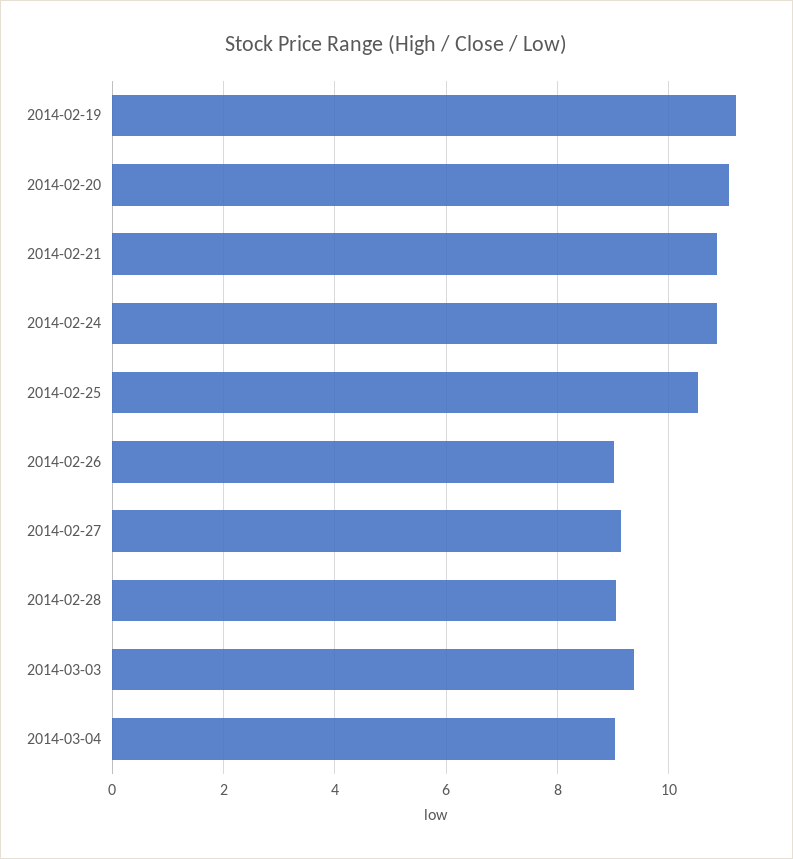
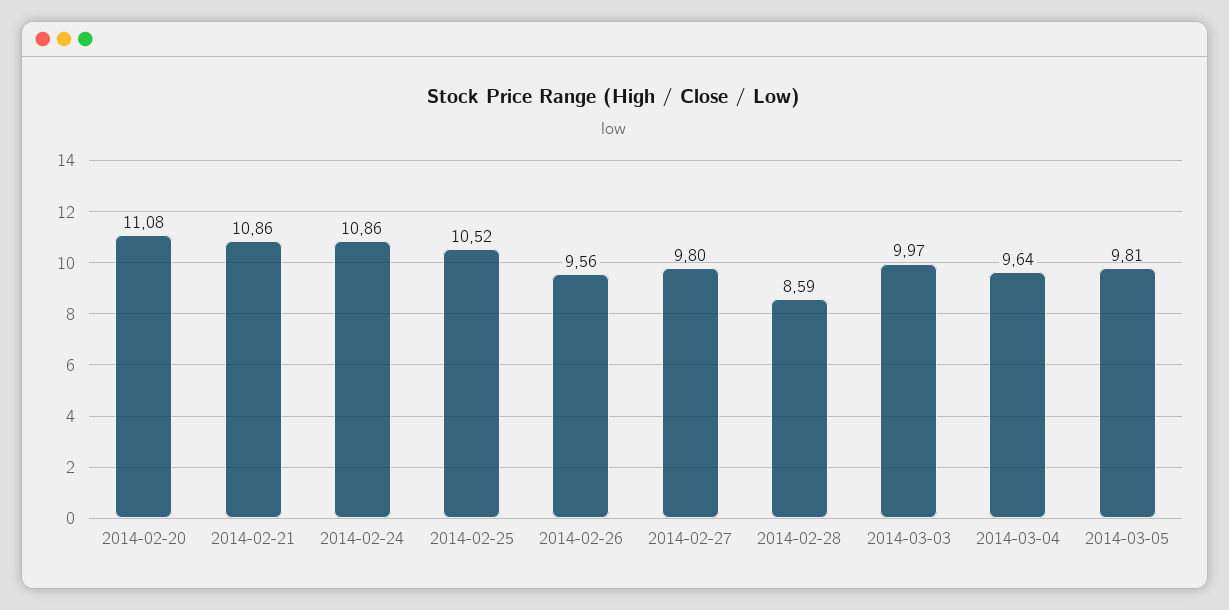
2014-02-19: 11.2 -> none
2014-02-26: 9 -> 9.56
2014-02-27: 9.2 -> 9.8
2014-02-28: 9 -> 8.59
2014-03-03: 9.4 -> 9.97
2014-03-04: 9 -> 9.64
2014-03-05: none -> 9.81

